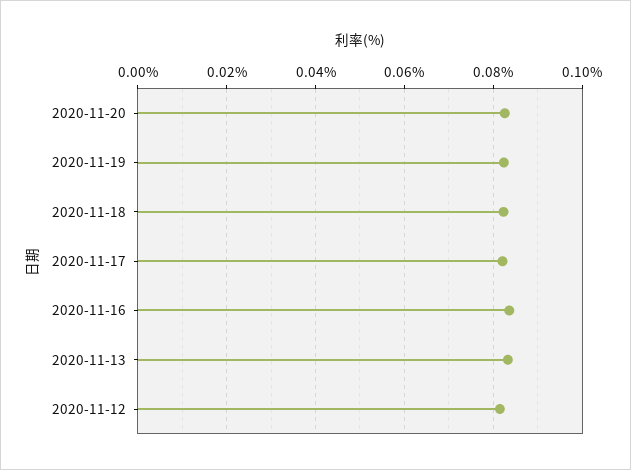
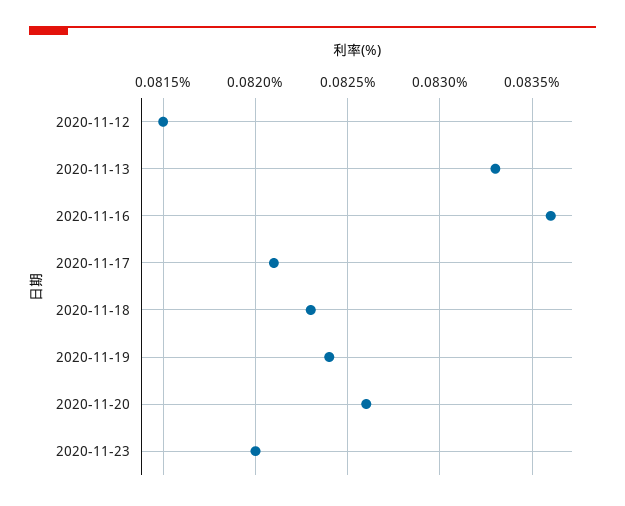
2020-11-23: none -> 0.082

